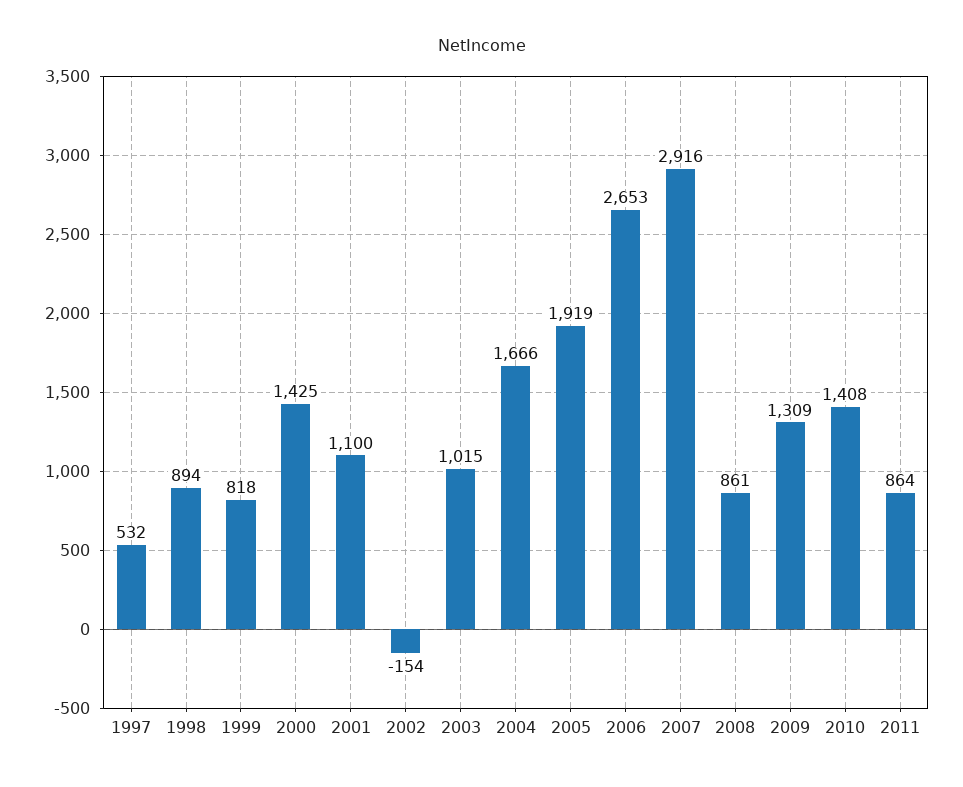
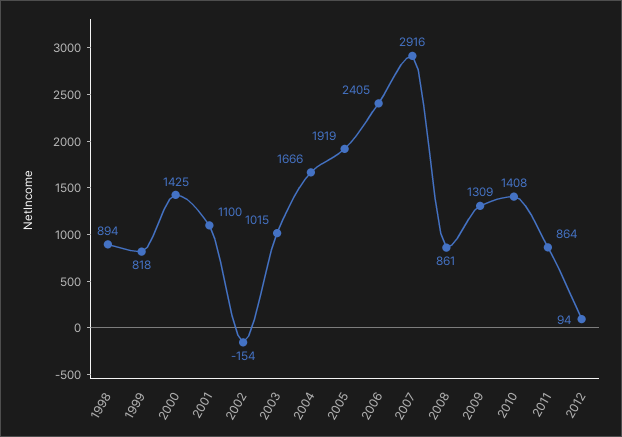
1997: 532 -> none
2006: 2653 -> 2405
2012: none -> 94

